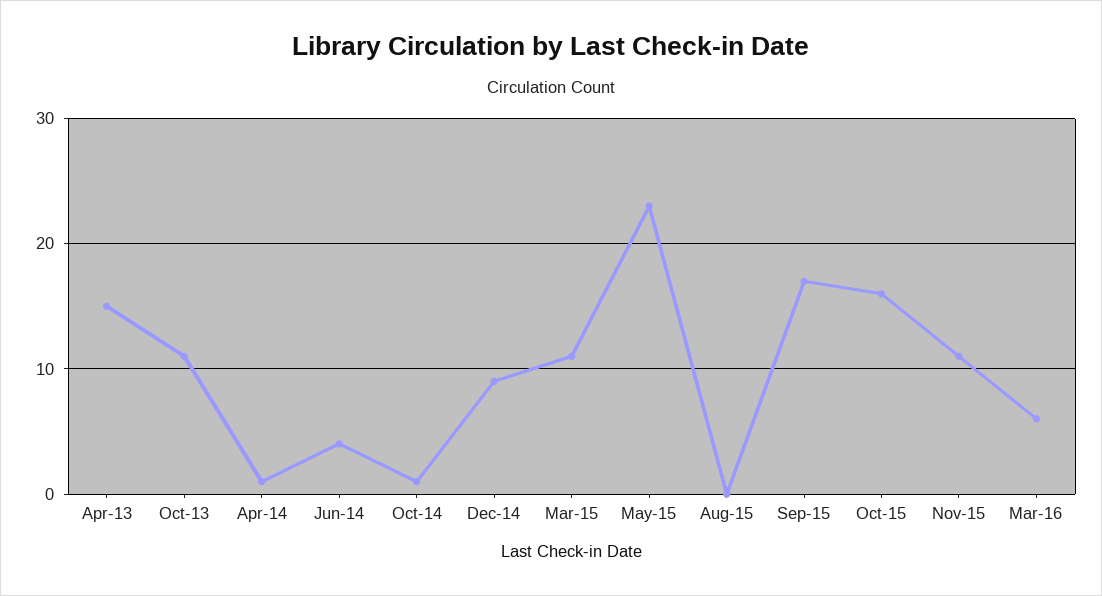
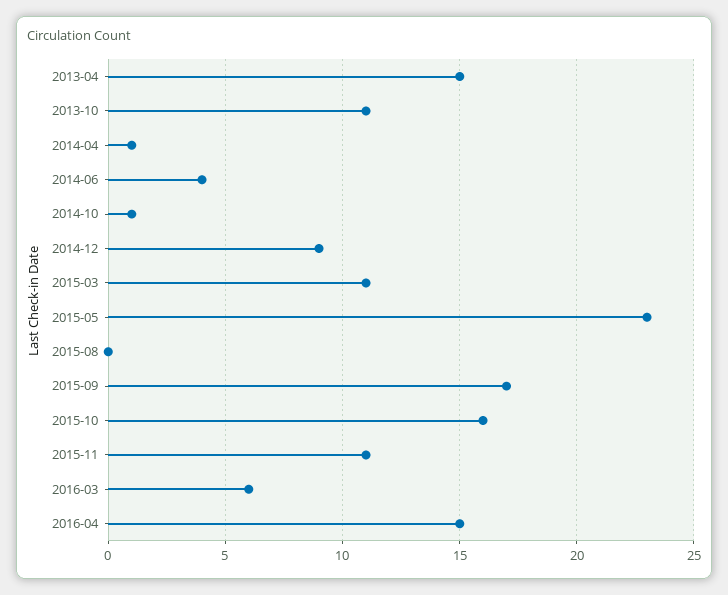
2016-04: none -> 15

